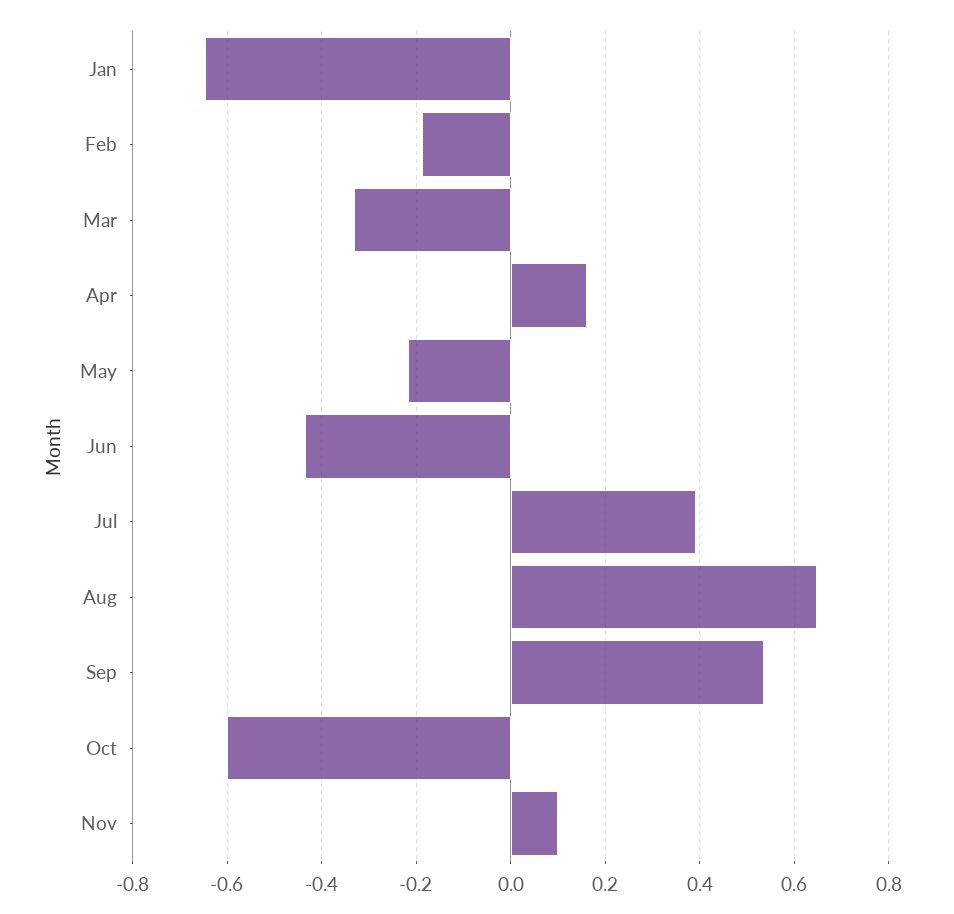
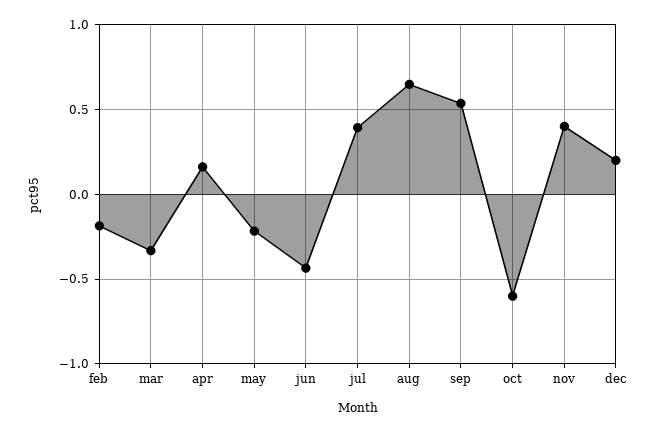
Jan: -0.64 -> none
Nov: 0.1 -> 0.4
dec: none -> 0.2

